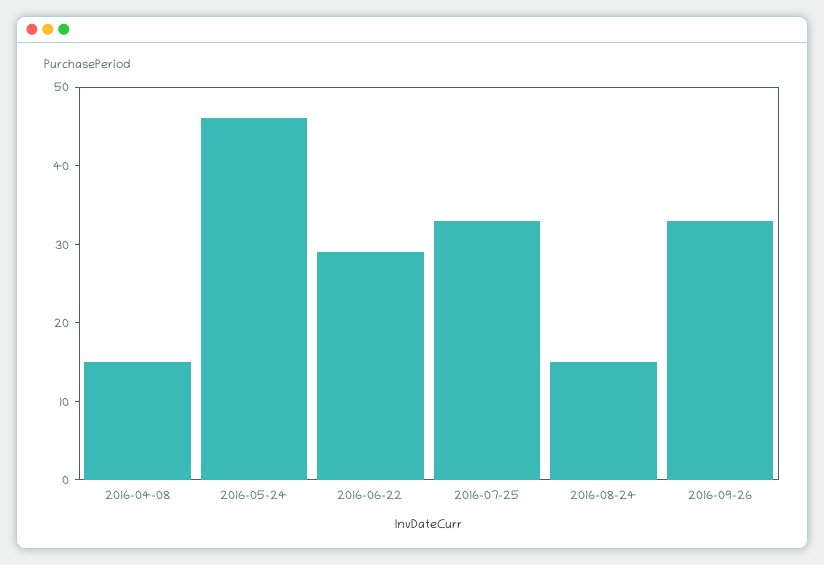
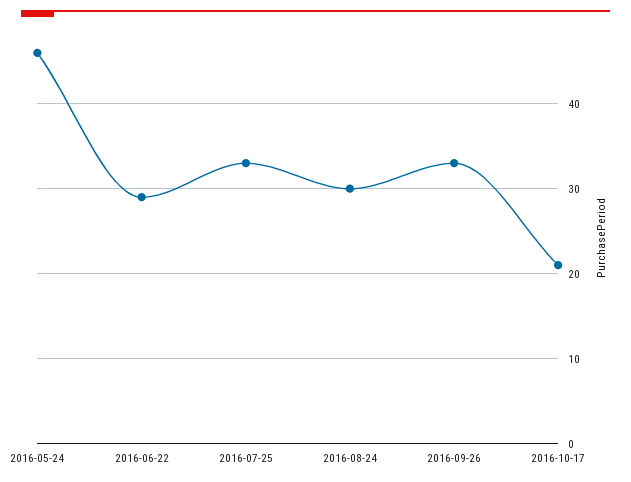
2016-04-08: 15 -> none
2016-08-24: 15 -> 30
2016-10-17: none -> 21

